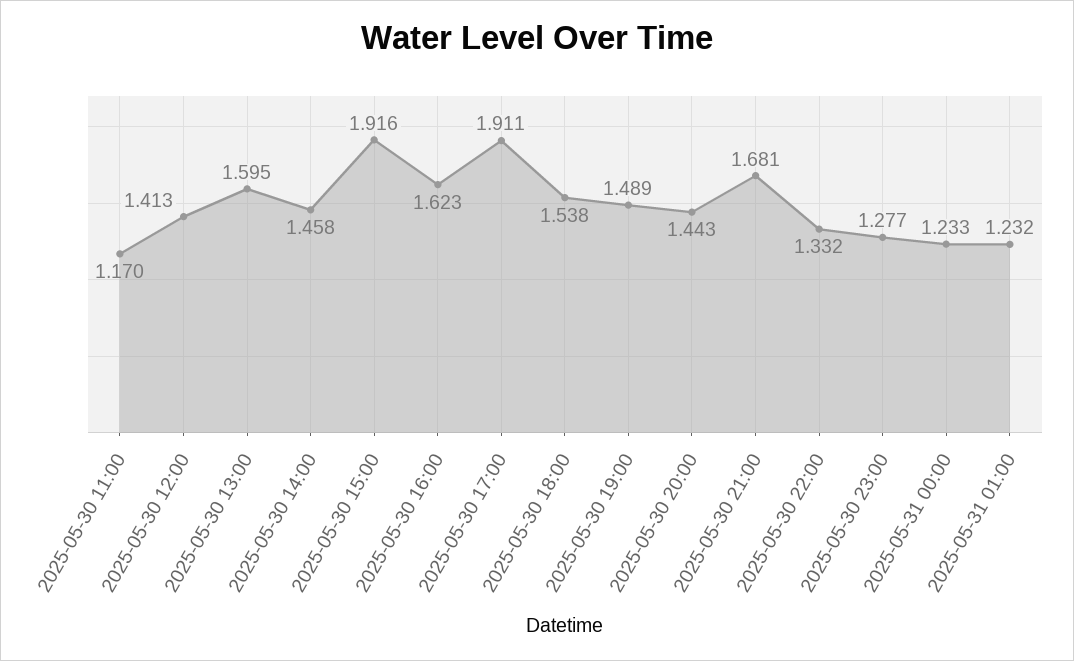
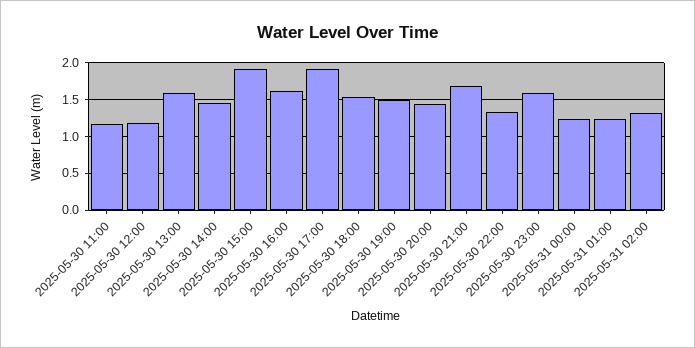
2025-05-30 12:00: 1.413 -> 1.2
2025-05-30 23:00: 1.277 -> 1.6
2025-05-31 02:00: none -> 1.3

